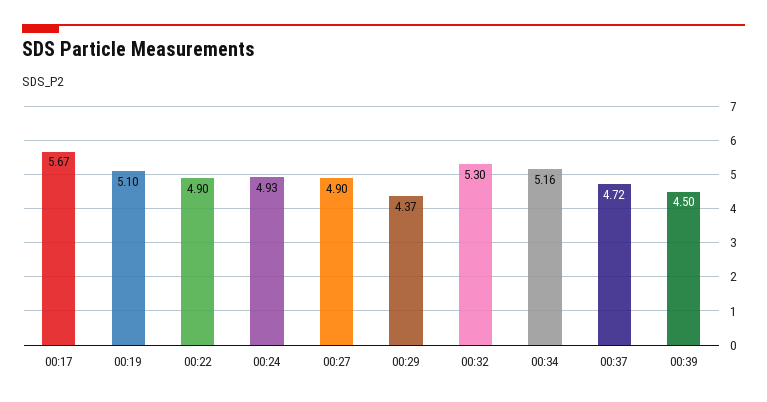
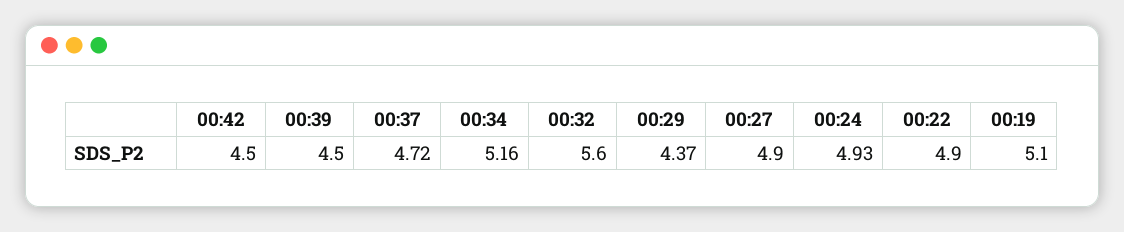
00:17: 5.67 -> none
00:32: 5.3 -> 5.6
00:42: none -> 4.5

